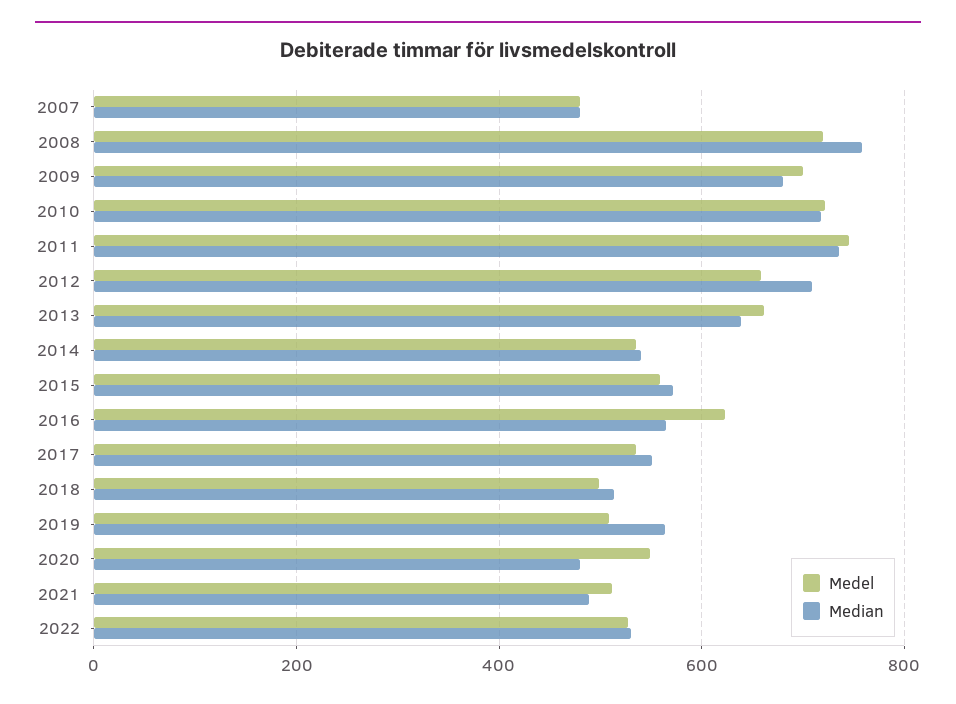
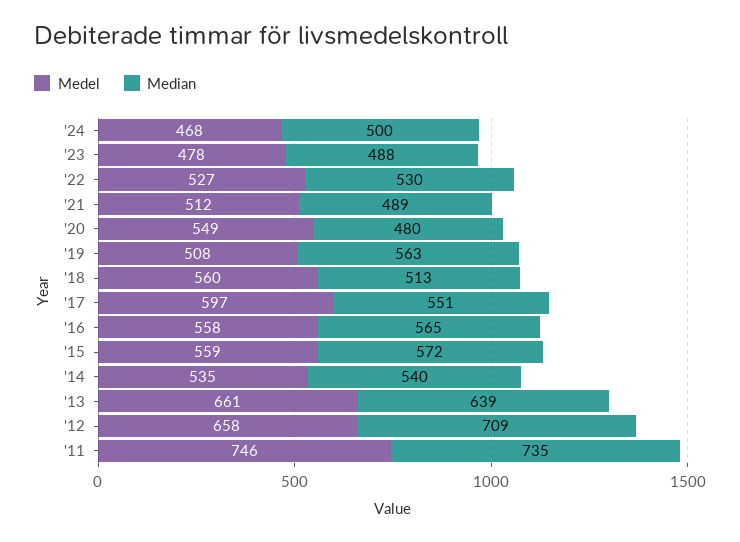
Medel, 2007: 480 -> none
Median, 2007: 480 -> none
Medel, 2008: 720 -> none
Median, 2008: 760 -> none
Medel, 2009: 700 -> none
Median, 2009: 680 -> none
Medel, 2010: 720 -> none
Median, 2010: 720 -> none
Medel, 2016: 620 -> 558
Medel, 2017: 540 -> 597
Medel, 2018: 500 -> 560
Medel, '24: none -> 468
Median, '24: none -> 500
Medel, '23: none -> 478
Median, '23: none -> 488

